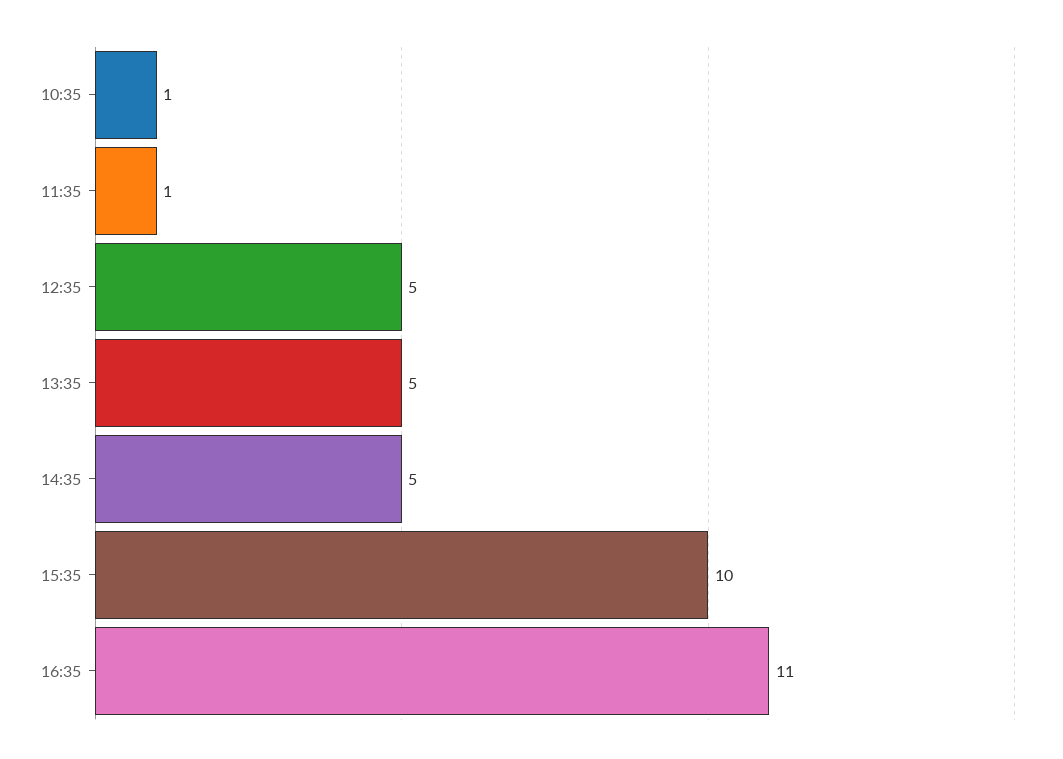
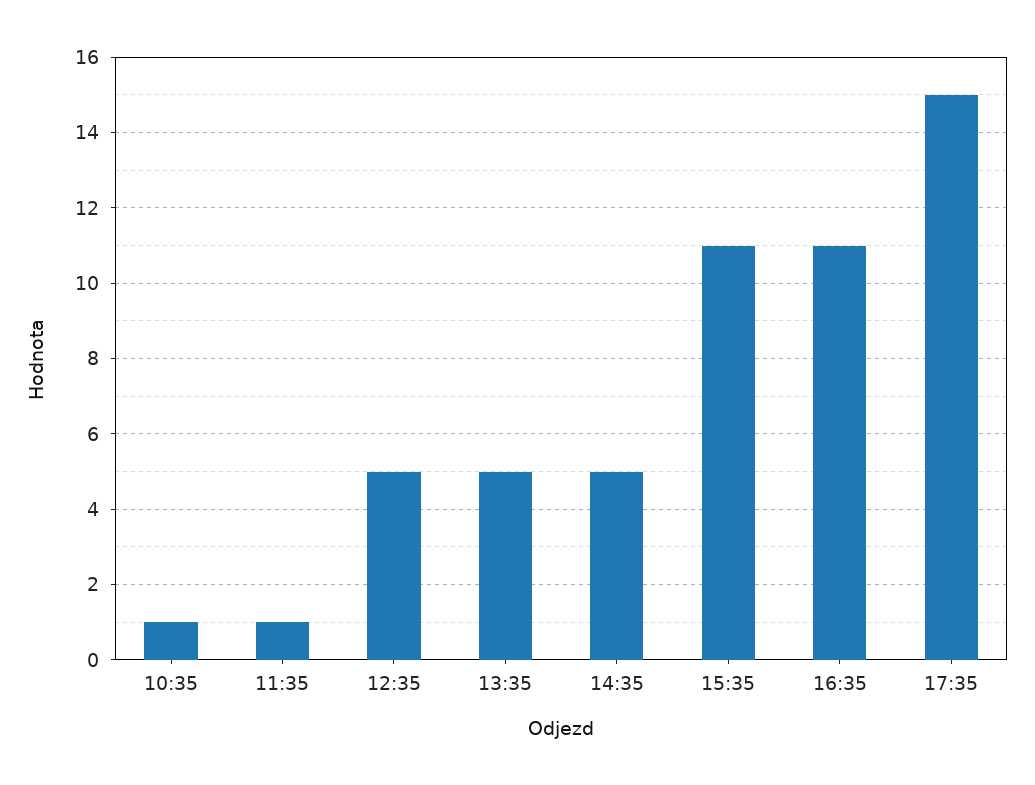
15:35: 10 -> 11
17:35: none -> 15

